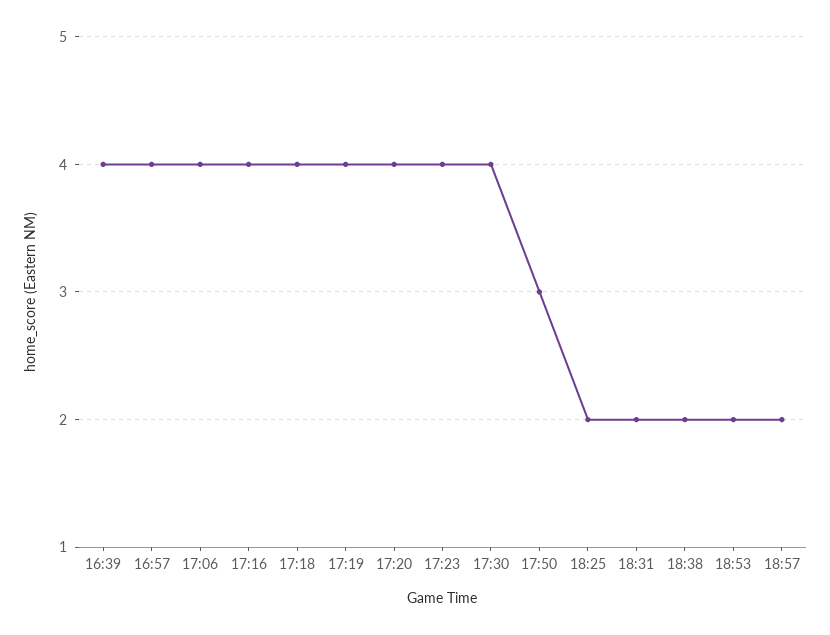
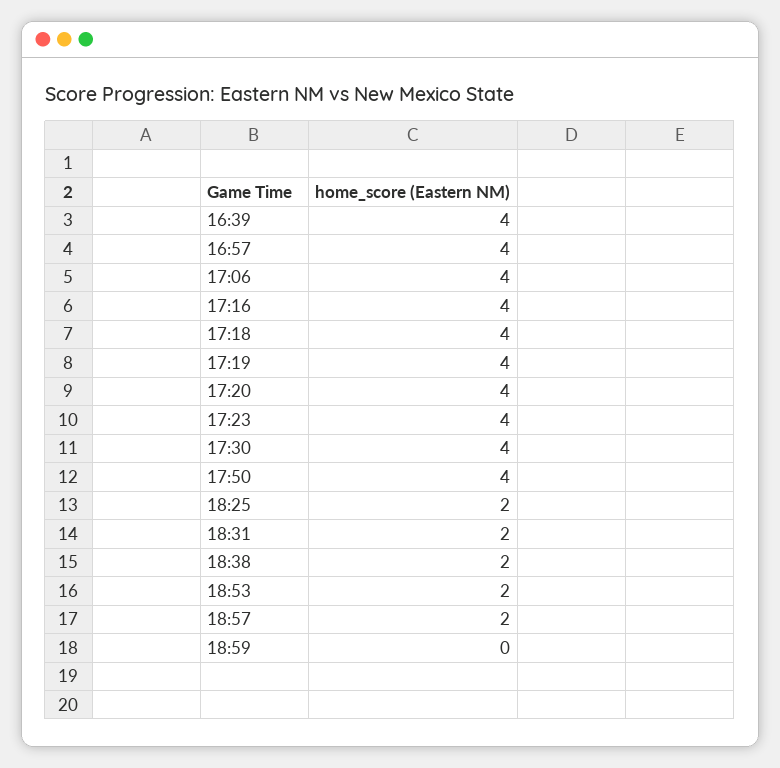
17:50: 3 -> 4
18:59: none -> 0

